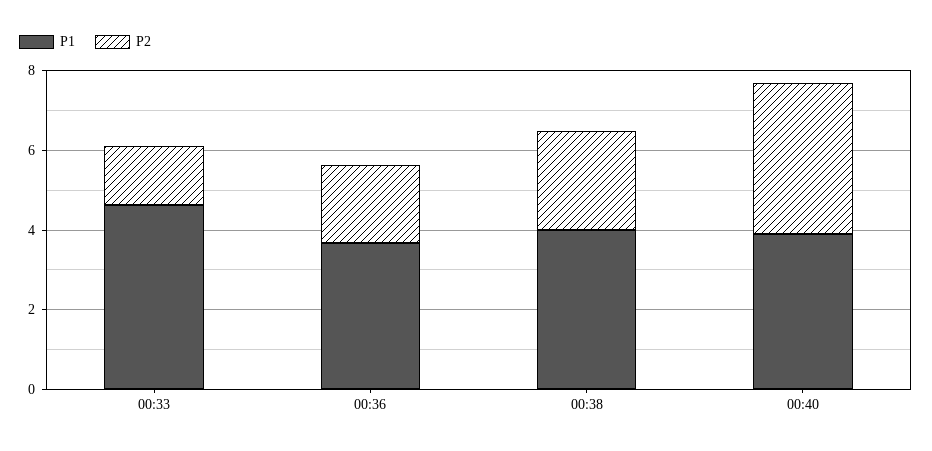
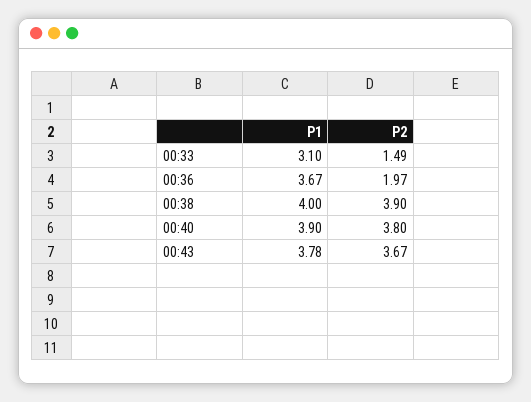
P1, 00:33: 4.5 -> 3.1
P2, 00:38: 2.5 -> 3.9
P1, 00:43: none -> 3.78
P2, 00:43: none -> 3.67

